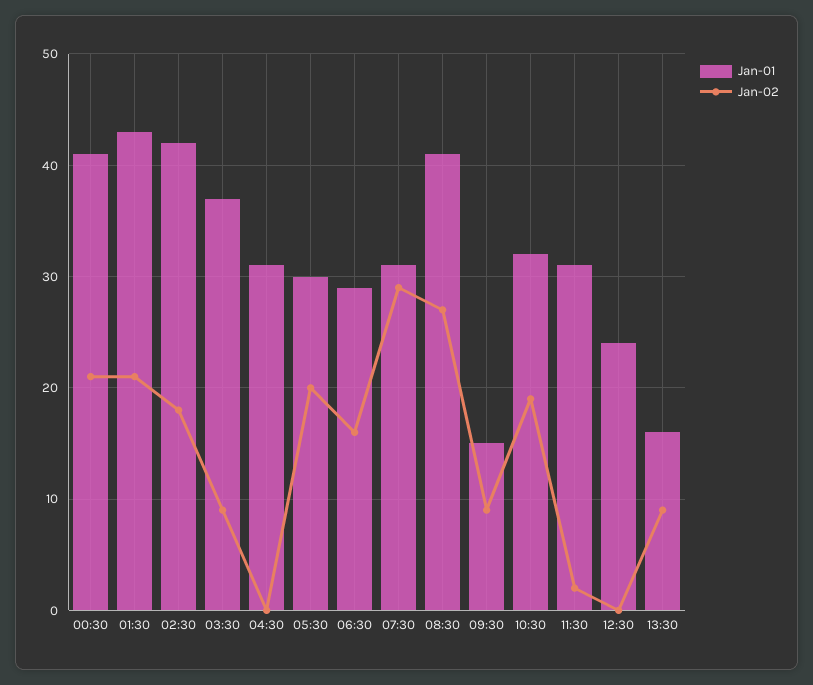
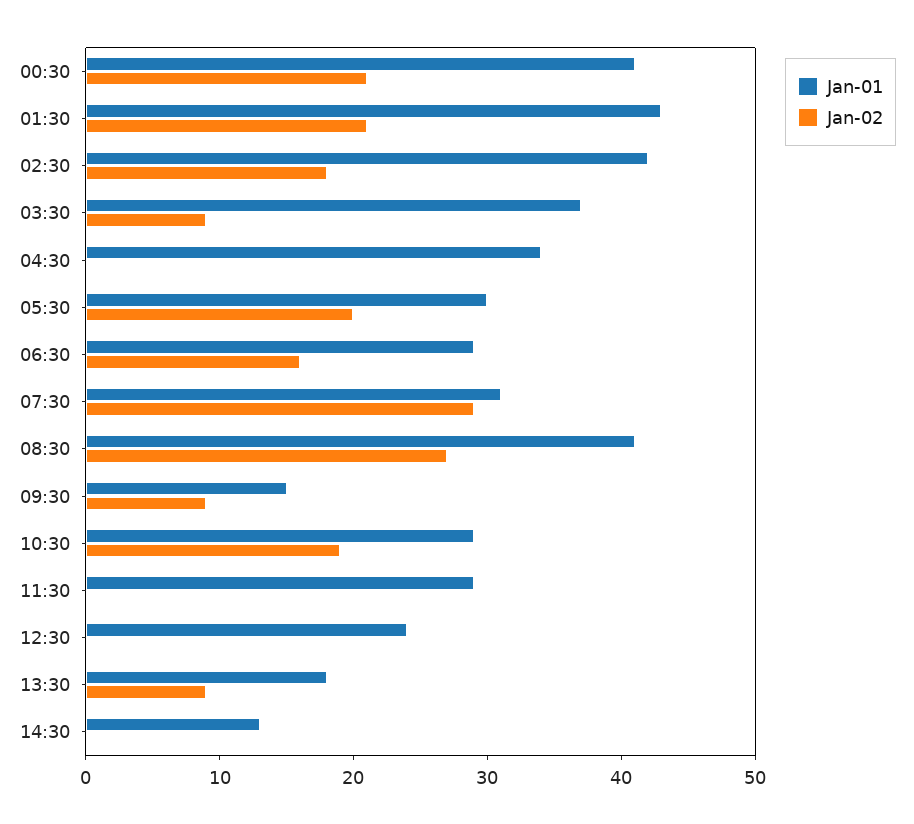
Jan-01, 04:30: 31 -> 34
Jan-01, 10:30: 32 -> 29
Jan-01, 11:30: 31 -> 29
Jan-02, 11:30: 2 -> 0
Jan-01, 13:30: 16 -> 18
Jan-01, 14:30: none -> 13
Jan-02, 14:30: none -> 0

